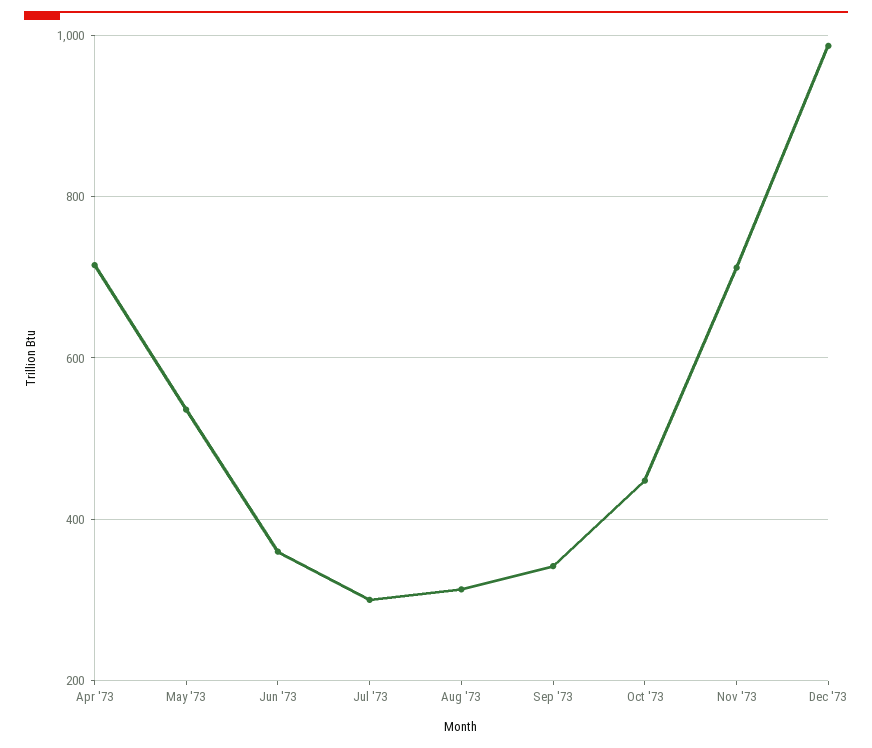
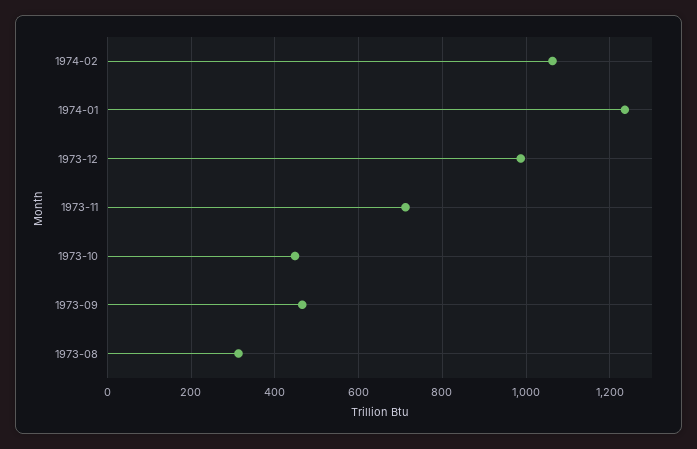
Apr '73: 720 -> none
May '73: 540 -> none
Jun '73: 360 -> none
Jul '73: 300 -> none
Sep '73: 340 -> 460
1974-02: none -> 1060
1974-01: none -> 1240

